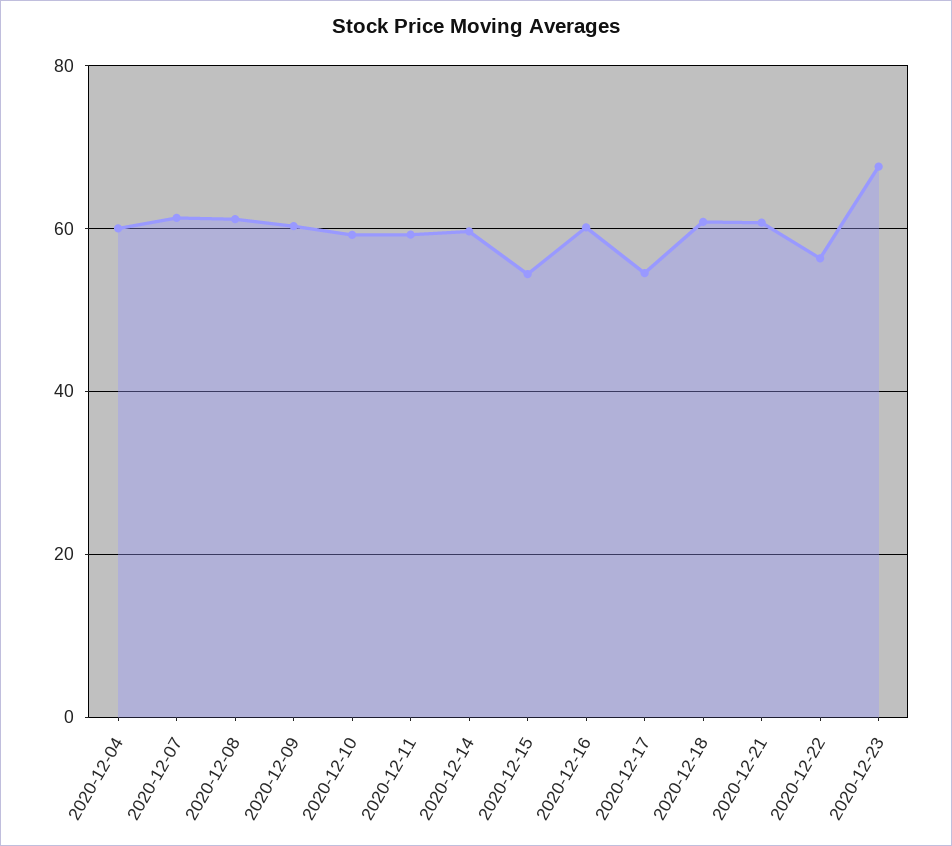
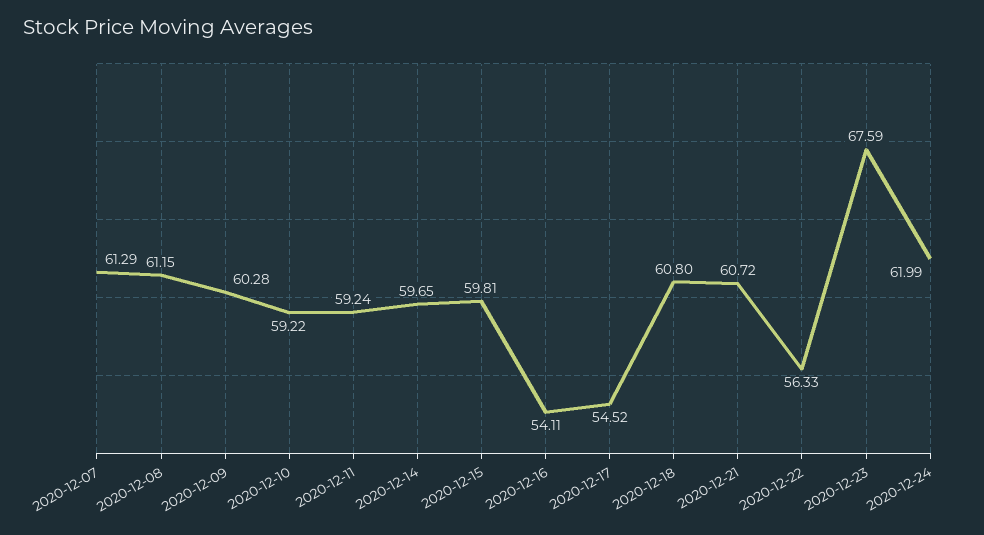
2020-12-04: 60 -> none
2020-12-15: 54 -> 59.81
2020-12-16: 60 -> 54.11
2020-12-24: none -> 61.99

